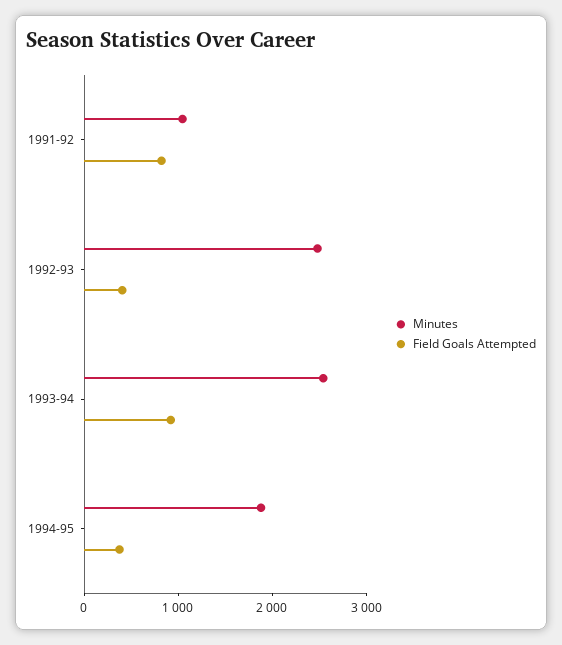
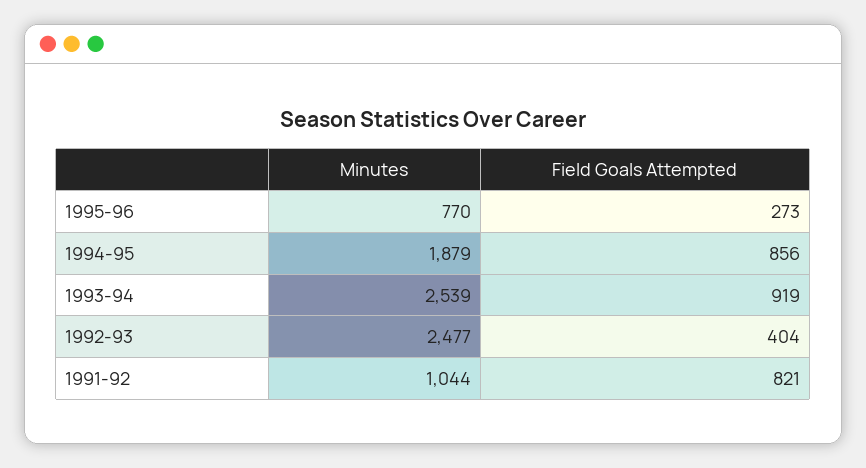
Field Goals Attempted, 1994-95: 400 -> 856
Minutes, 1995-96: none -> 770
Field Goals Attempted, 1995-96: none -> 273

